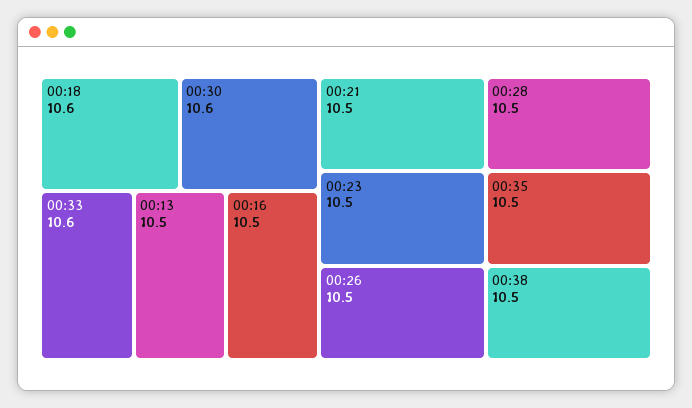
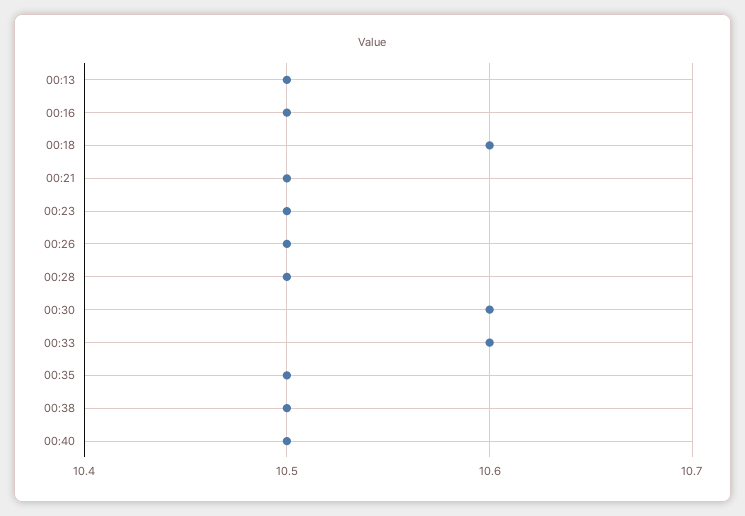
00:40: none -> 10.5

